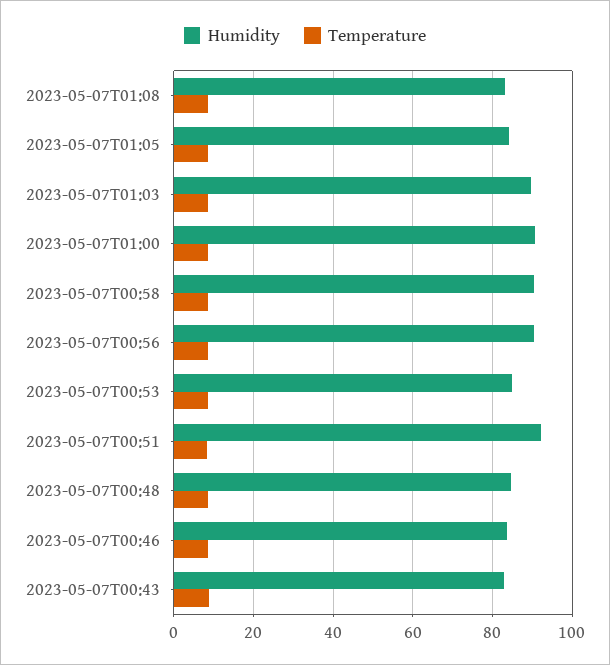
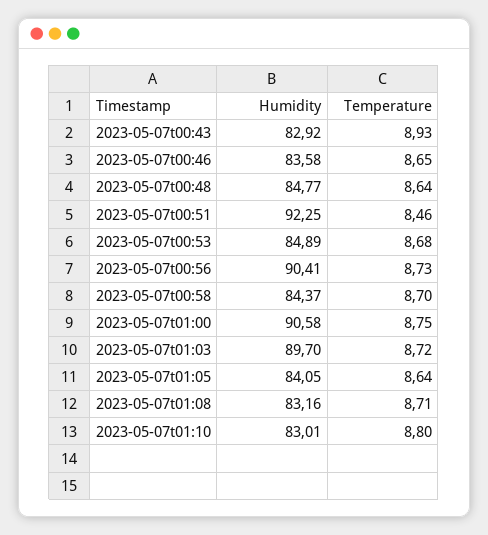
Humidity, 2023-05-07T00:58: 90 -> 84.37
Humidity, 2023-05-07t01:10: none -> 83.01
Temperature, 2023-05-07t01:10: none -> 8.8

